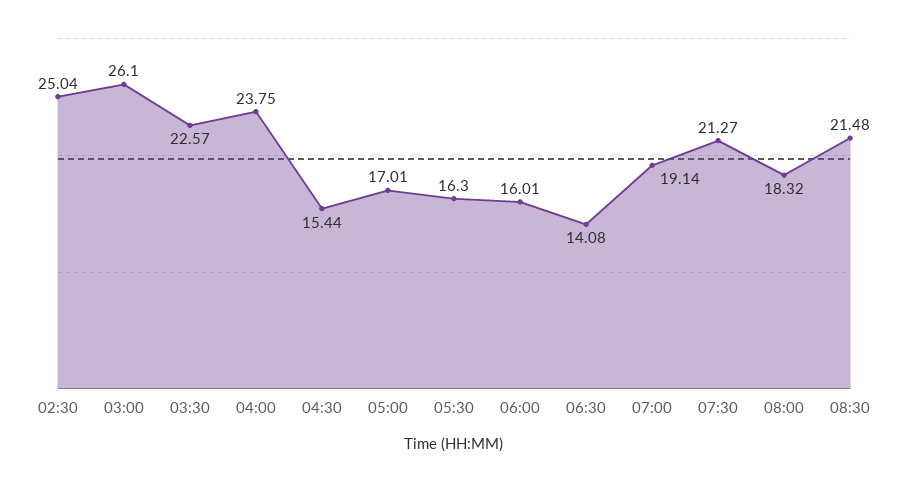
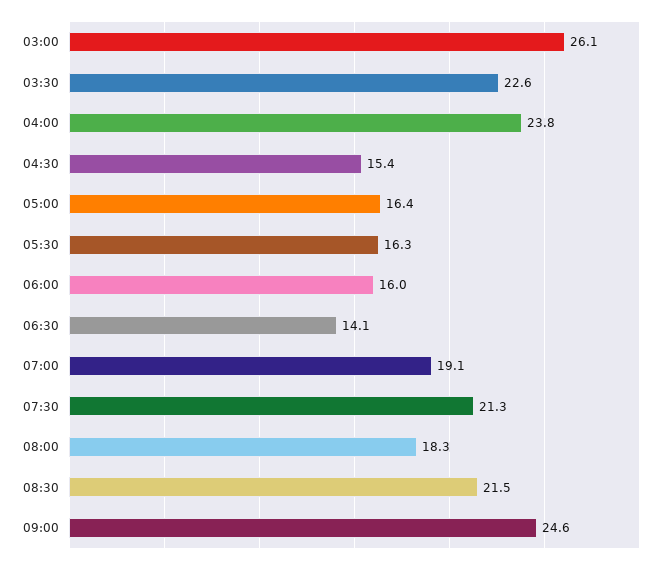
02:30: 25.04 -> none
05:00: 17.01 -> 16.4
09:00: none -> 24.6

